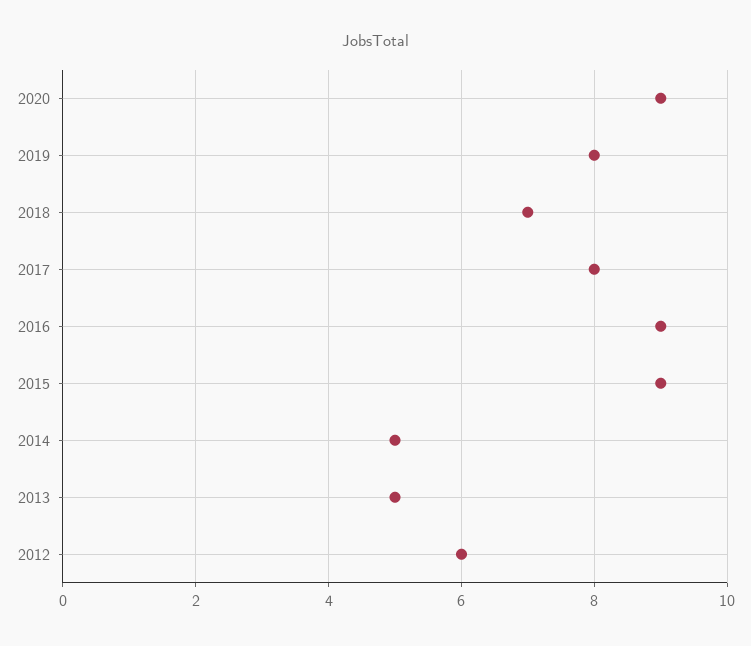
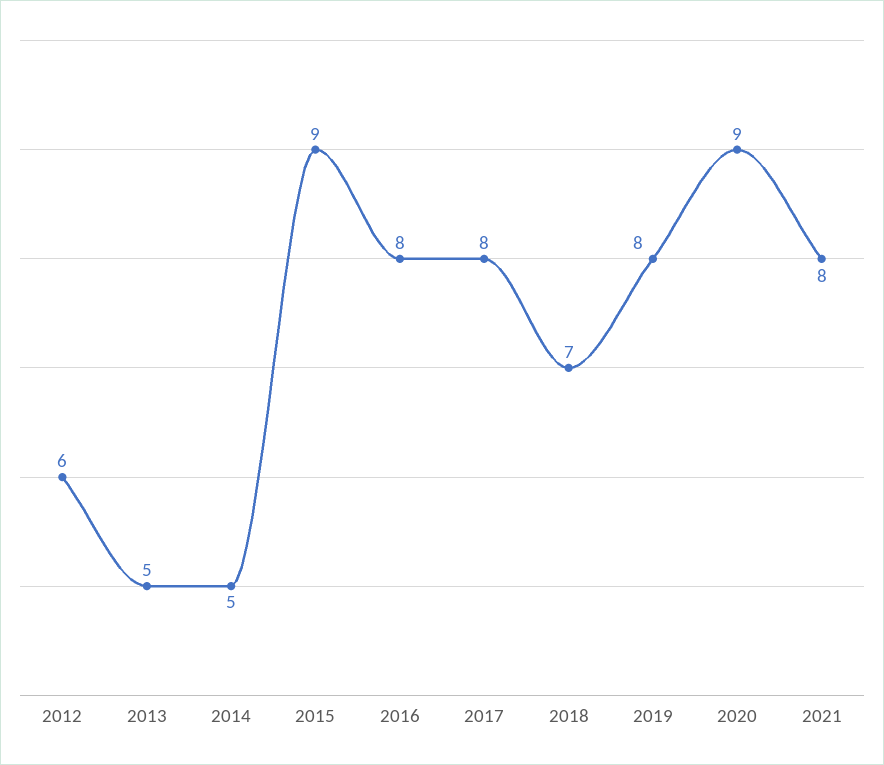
2016: 9 -> 8
2021: none -> 8

